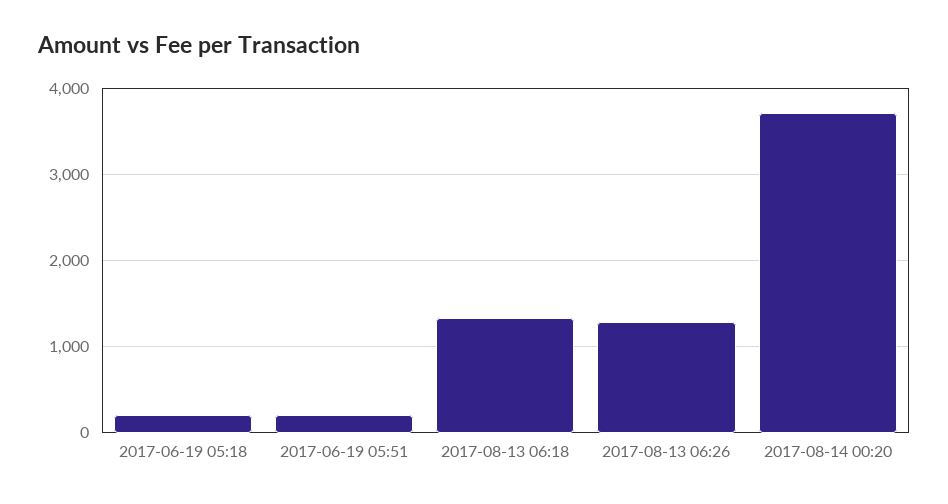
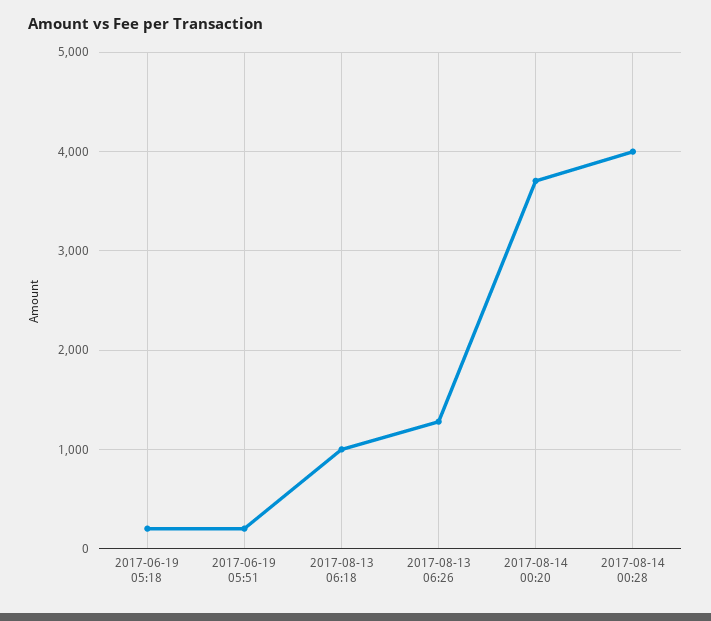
2017-08-13 06:18: 1300 -> 1000
2017-08-14 00:28: none -> 4000

